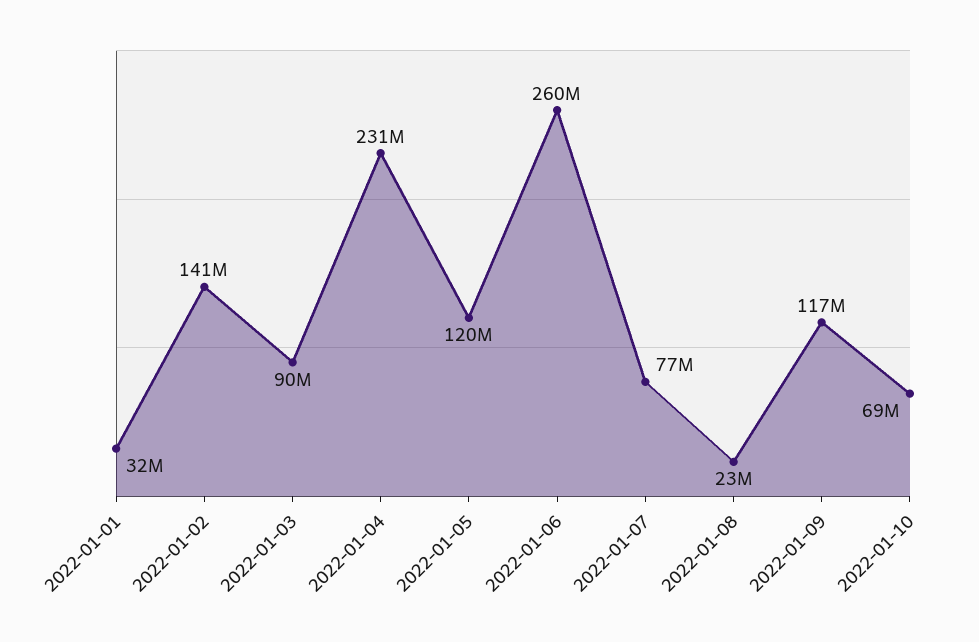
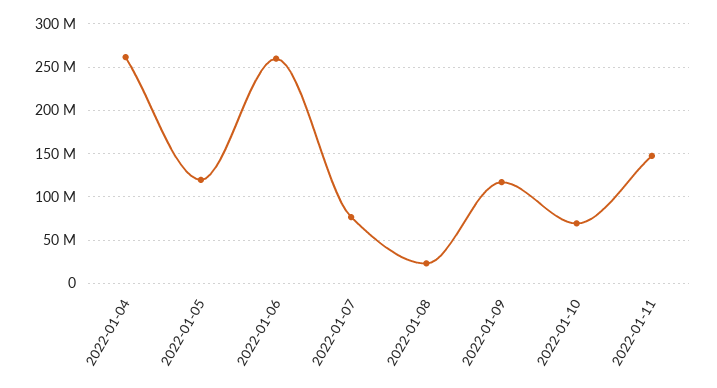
2022-01-01: 32000000 -> none
2022-01-02: 141000000 -> none
2022-01-03: 90000000 -> none
2022-01-04: 231000000 -> 260000000
2022-01-11: none -> 150000000

